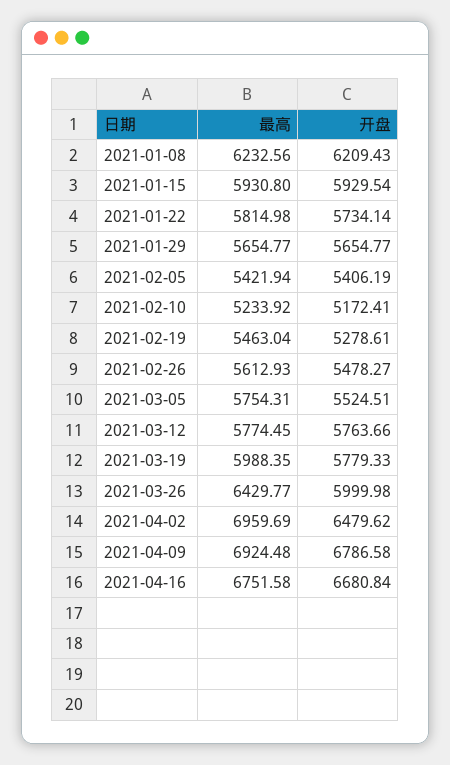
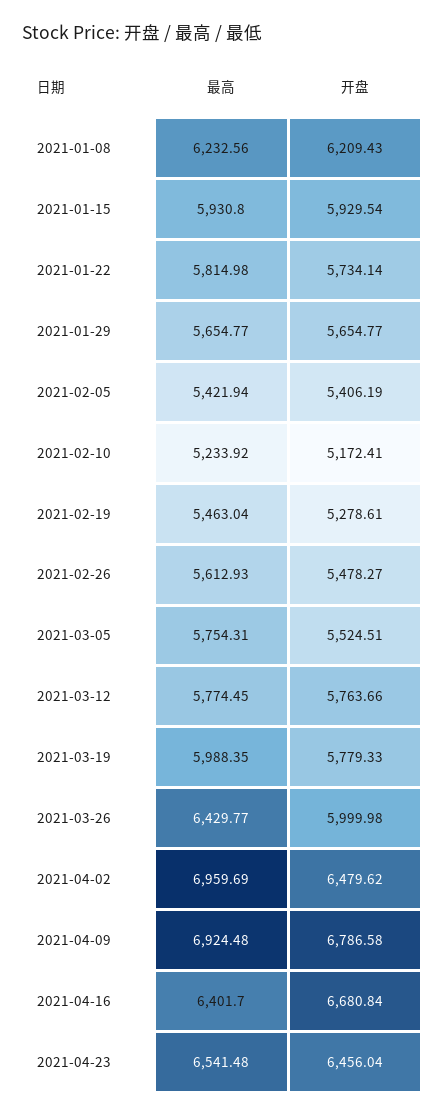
最高, 2021-04-16: 6751.58 -> 6401.7
最高, 2021-04-23: none -> 6541.48
开盘, 2021-04-23: none -> 6456.04

